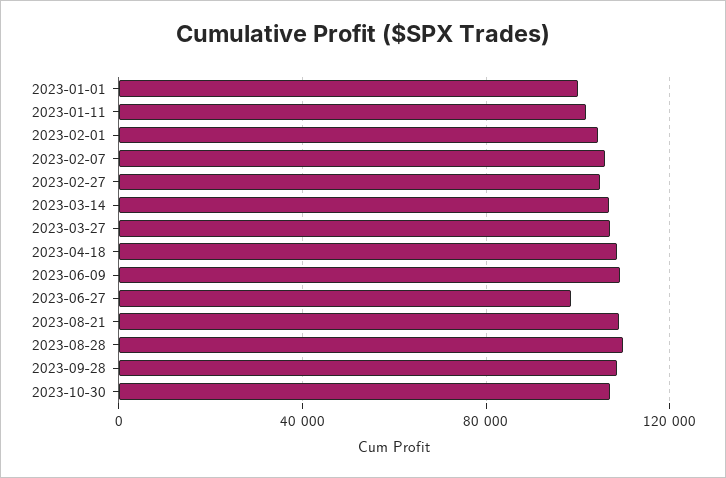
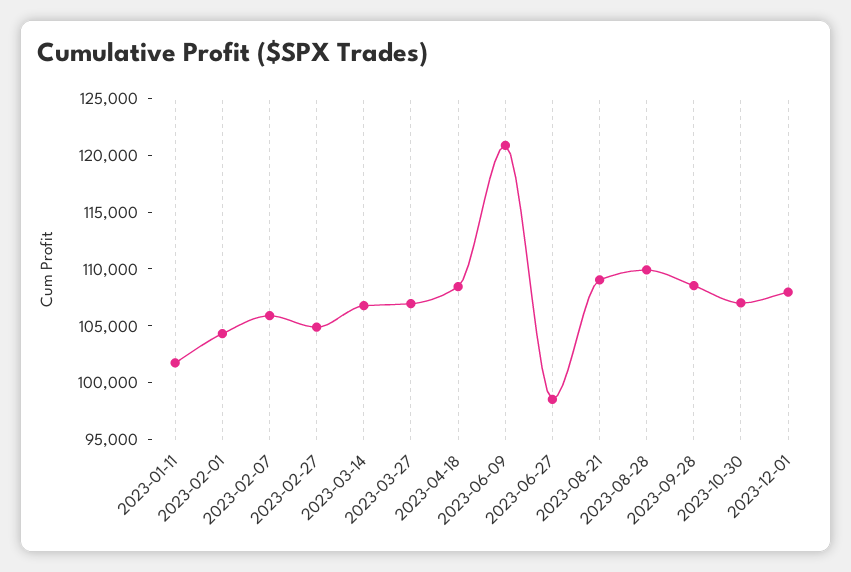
2023-01-01: 100000 -> none
2023-06-09: 110000 -> 121000
2023-12-01: none -> 108000

